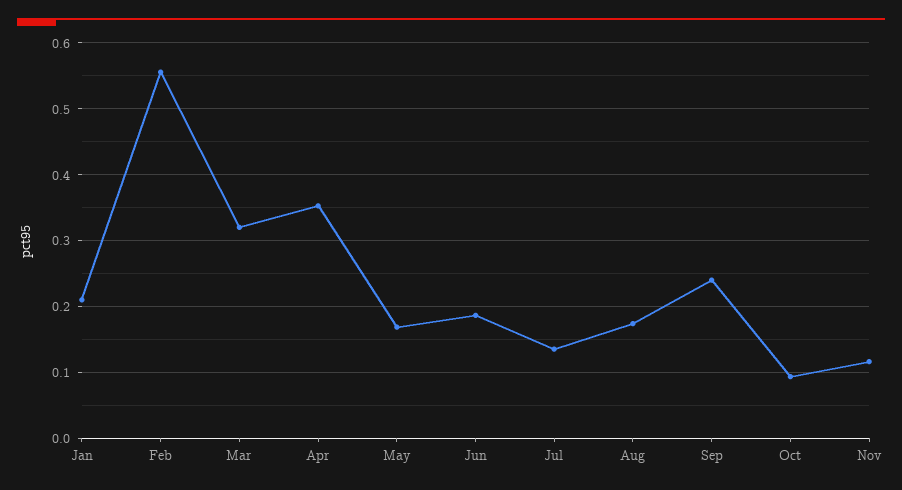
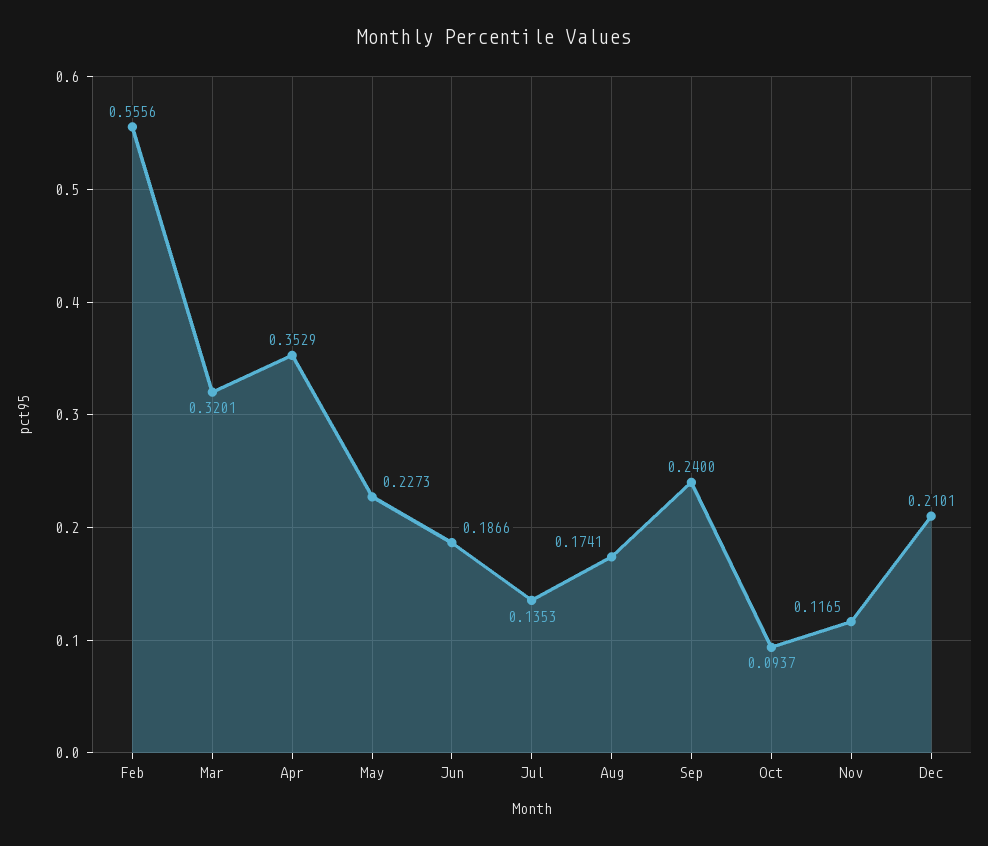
Jan: 0.21 -> none
May: 0.17 -> 0.2273
Dec: none -> 0.2101

